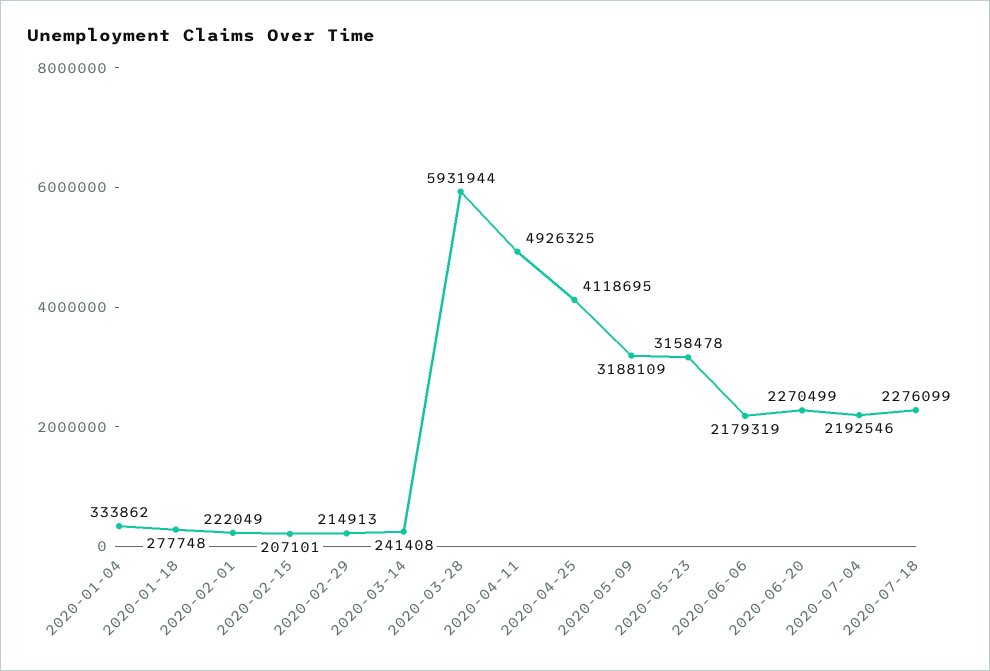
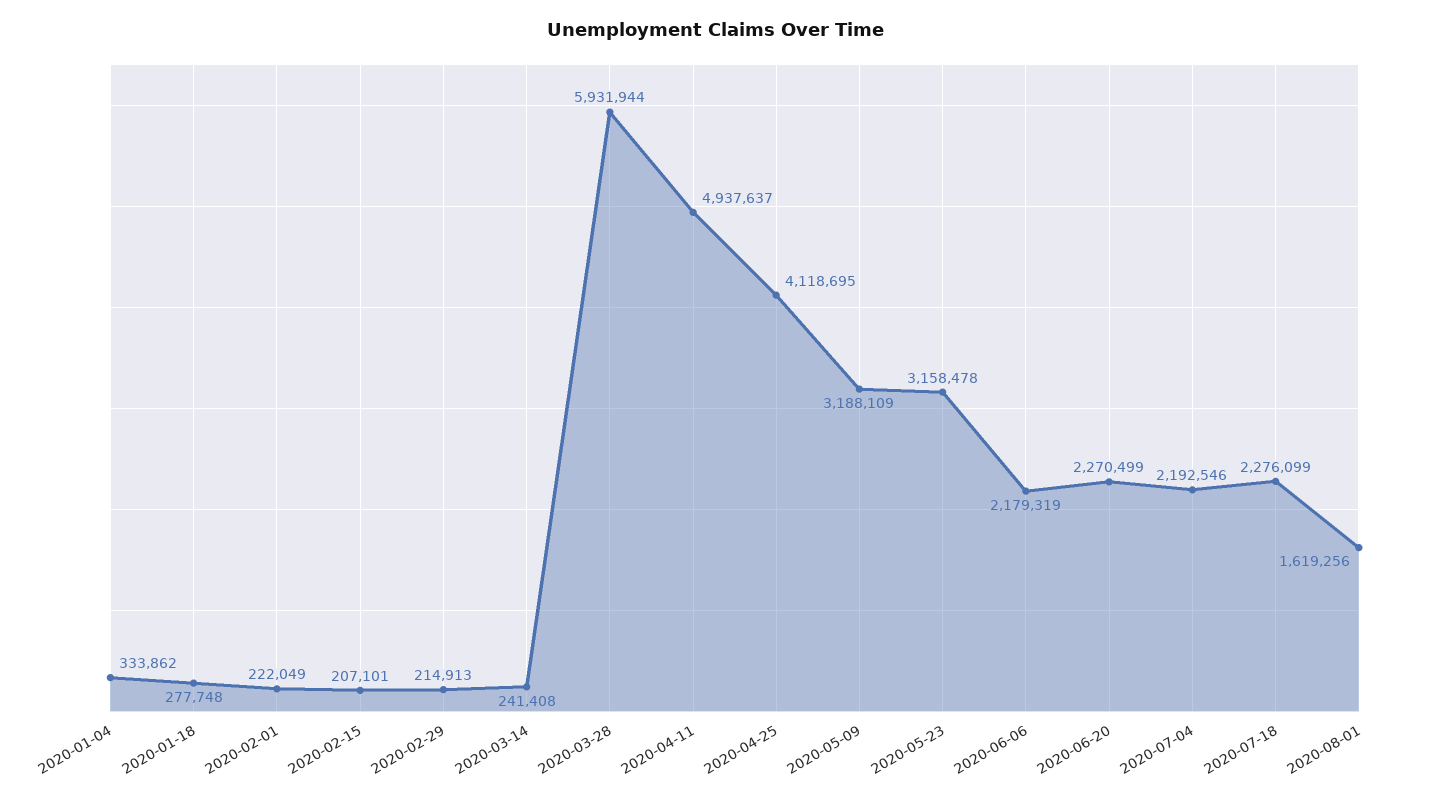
2020-04-11: 4926325 -> 4937637
2020-08-01: none -> 1619256

